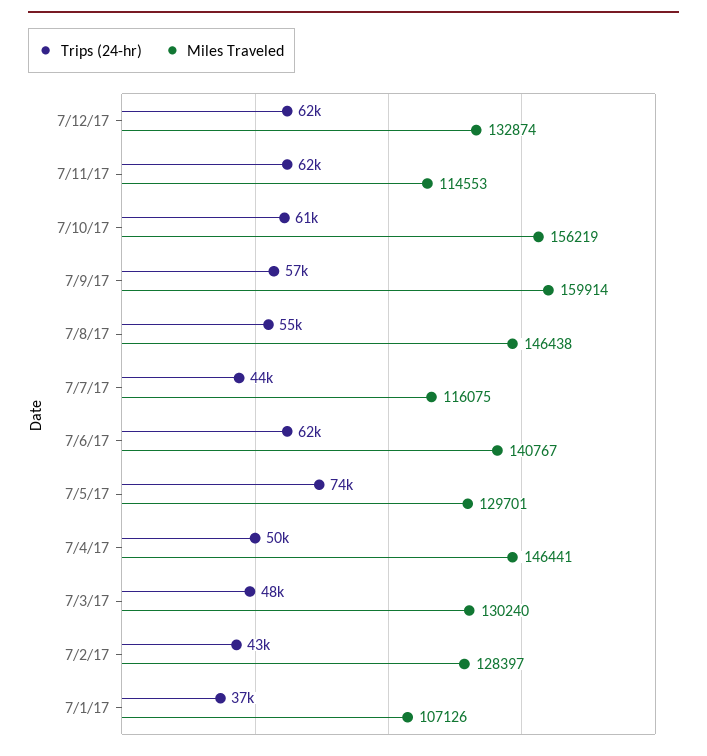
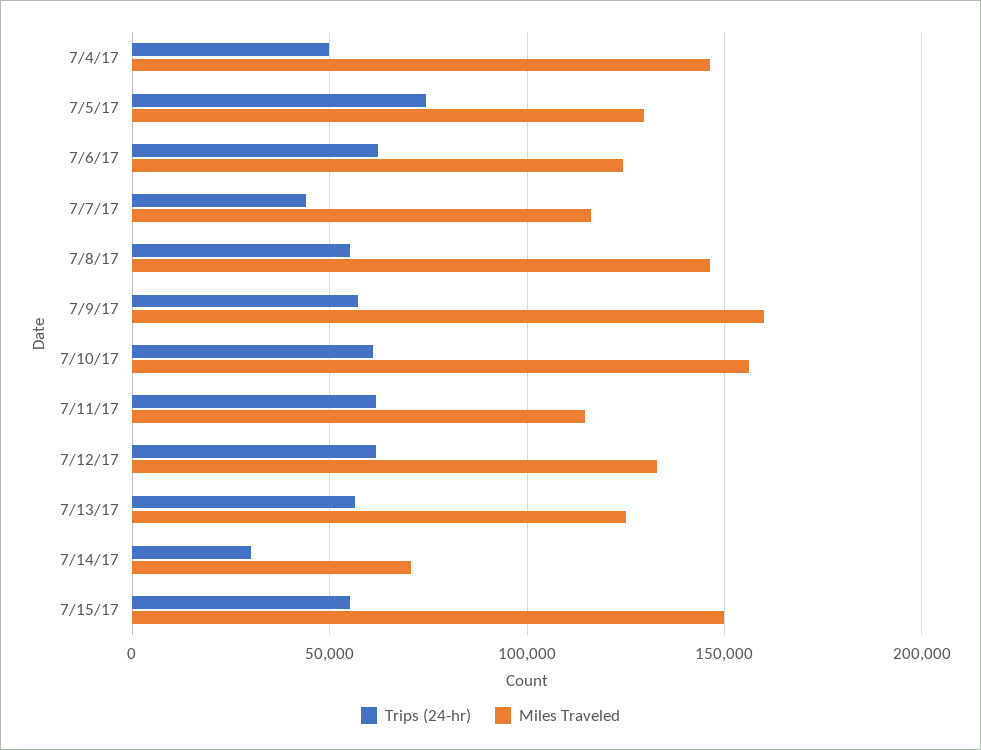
Miles Traveled, 7/6/17: 140767 -> 125000
Trips (24-hr), 7/3/17: 48000 -> none
Miles Traveled, 7/3/17: 130240 -> none
Trips (24-hr), 7/2/17: 43000 -> none
Miles Traveled, 7/2/17: 128397 -> none
Trips (24-hr), 7/1/17: 37000 -> none
Miles Traveled, 7/1/17: 107126 -> none
Trips (24-hr), 7/13/17: none -> 55000
Miles Traveled, 7/13/17: none -> 125000
Trips (24-hr), 7/14/17: none -> 30000
Miles Traveled, 7/14/17: none -> 70000
Trips (24-hr), 7/15/17: none -> 55000
Miles Traveled, 7/15/17: none -> 150000

